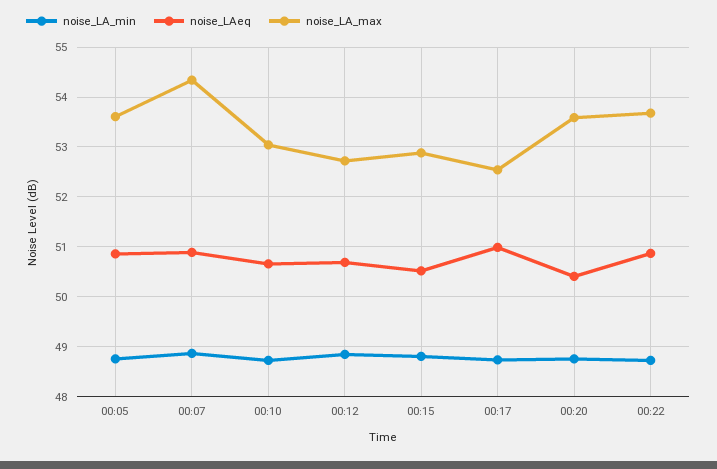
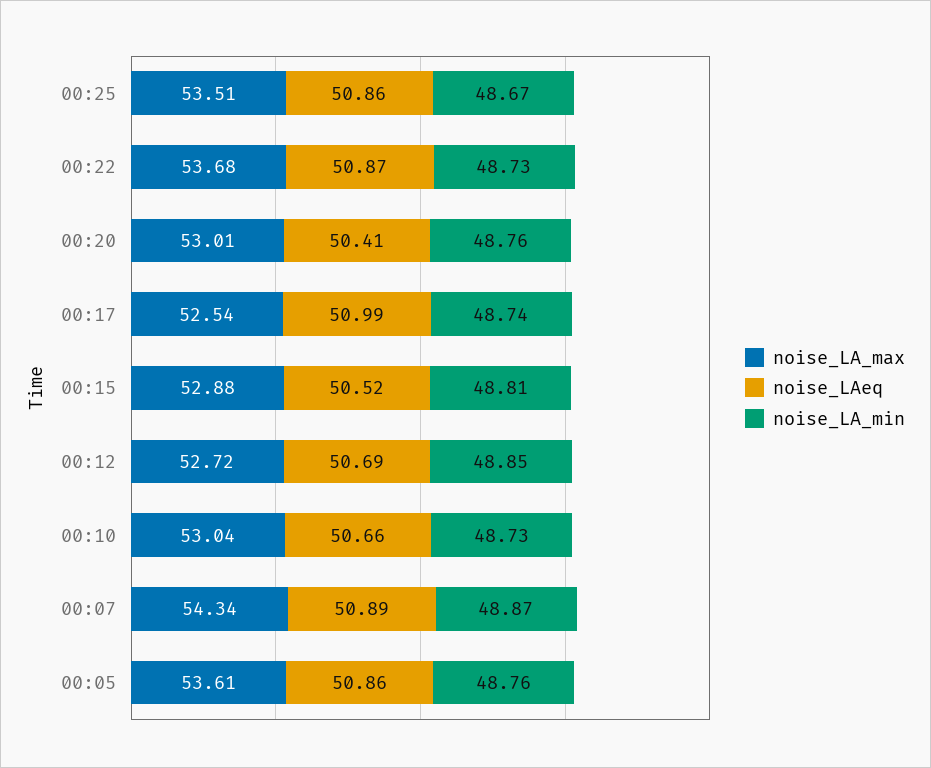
noise_LA_max, 00:20: 53.6 -> 53.01
noise_LA_max, 00:25: none -> 53.51
noise_LAeq, 00:25: none -> 50.86
noise_LA_min, 00:25: none -> 48.67

